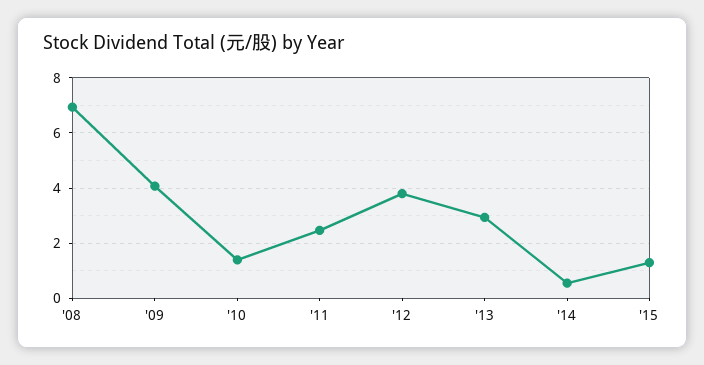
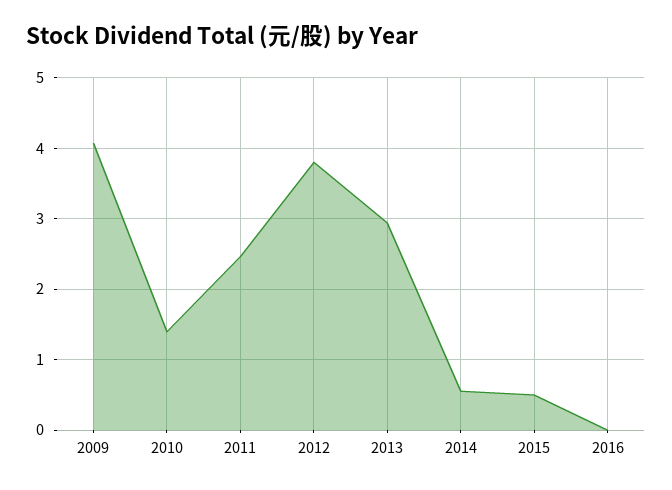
'08: 7 -> none
'15: 1.25 -> 0.5
2016: none -> 0

